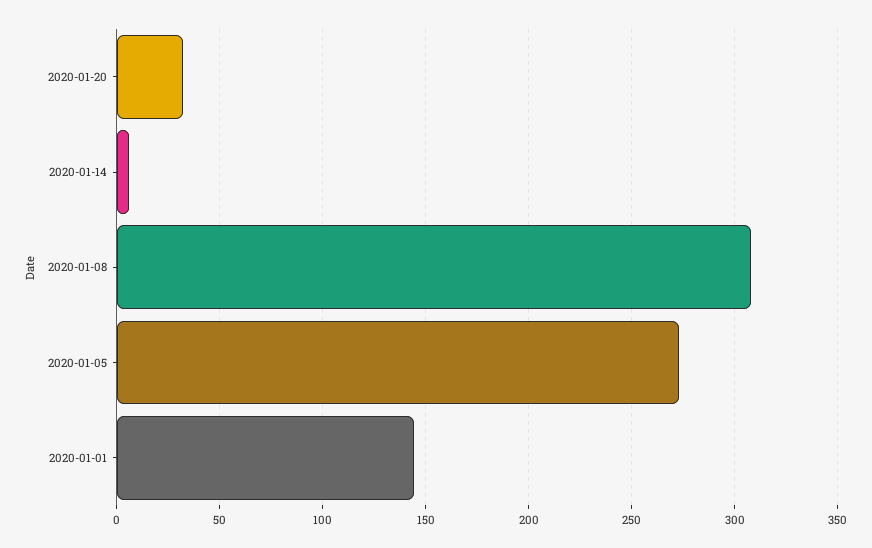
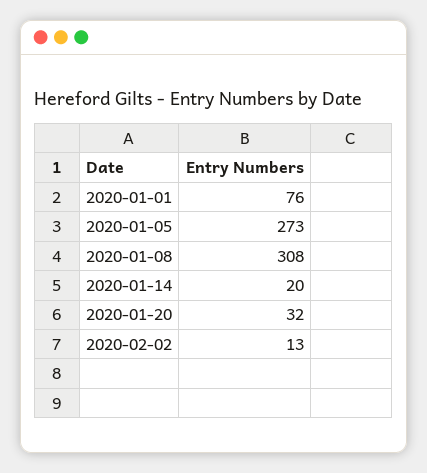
2020-01-14: 5 -> 20
2020-01-01: 145 -> 76
2020-02-02: none -> 13

